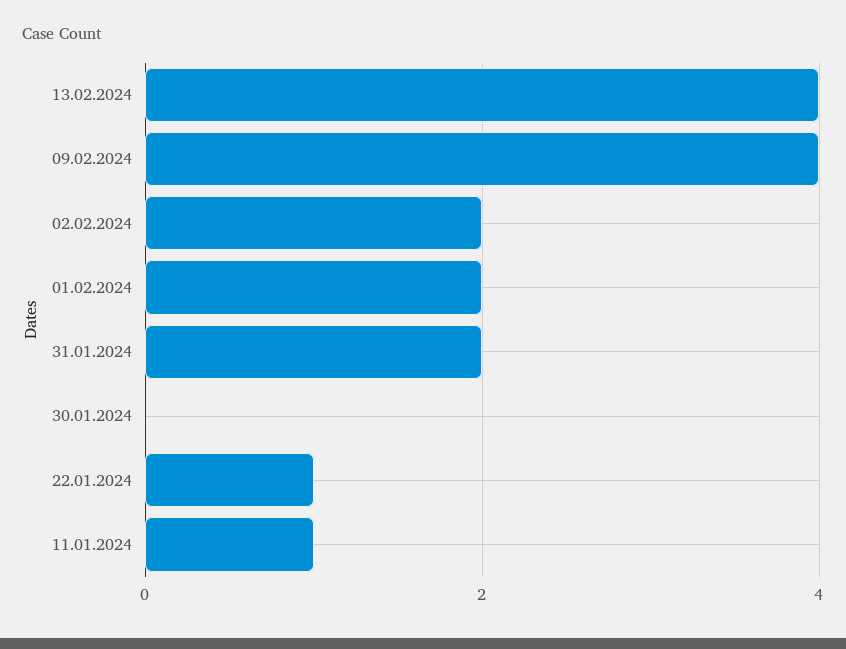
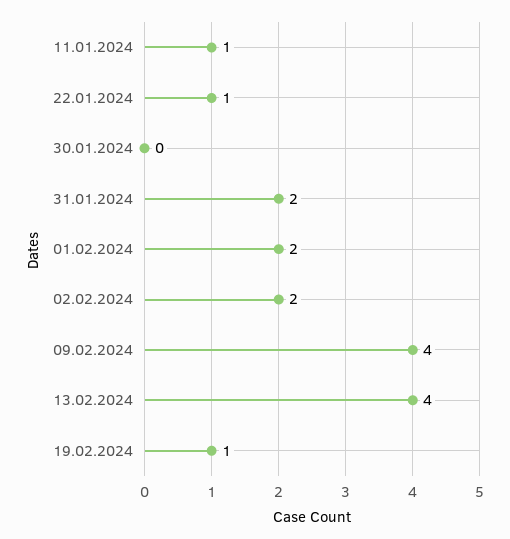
19.02.2024: none -> 1

